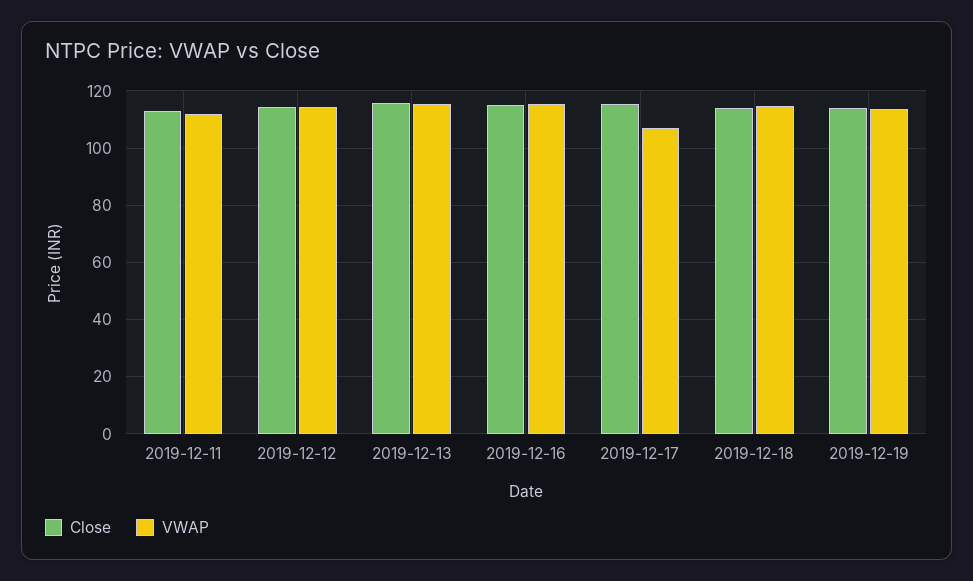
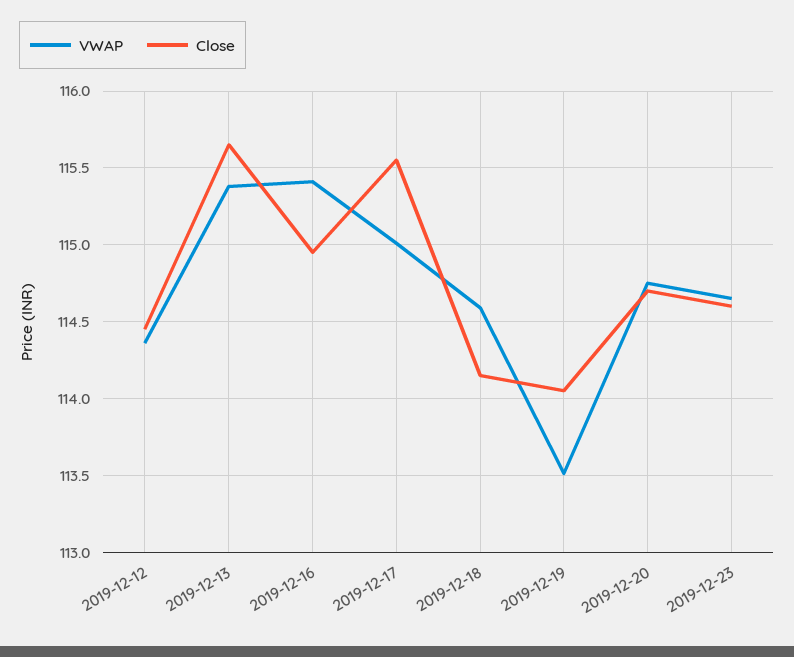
Close, 2019-12-11: 112.5 -> none
VWAP, 2019-12-11: 112.5 -> none
VWAP, 2019-12-17: 107.5 -> 115
VWAP, 2019-12-20: none -> 114.75
Close, 2019-12-20: none -> 114.7
VWAP, 2019-12-23: none -> 114.65
Close, 2019-12-23: none -> 114.6

